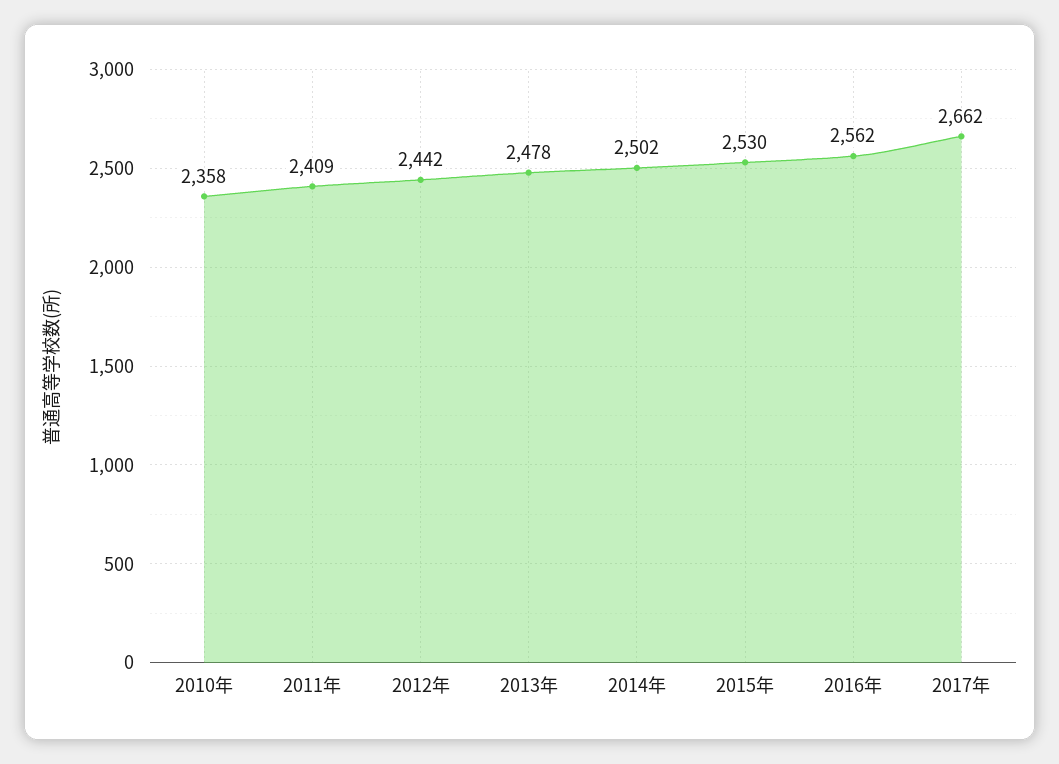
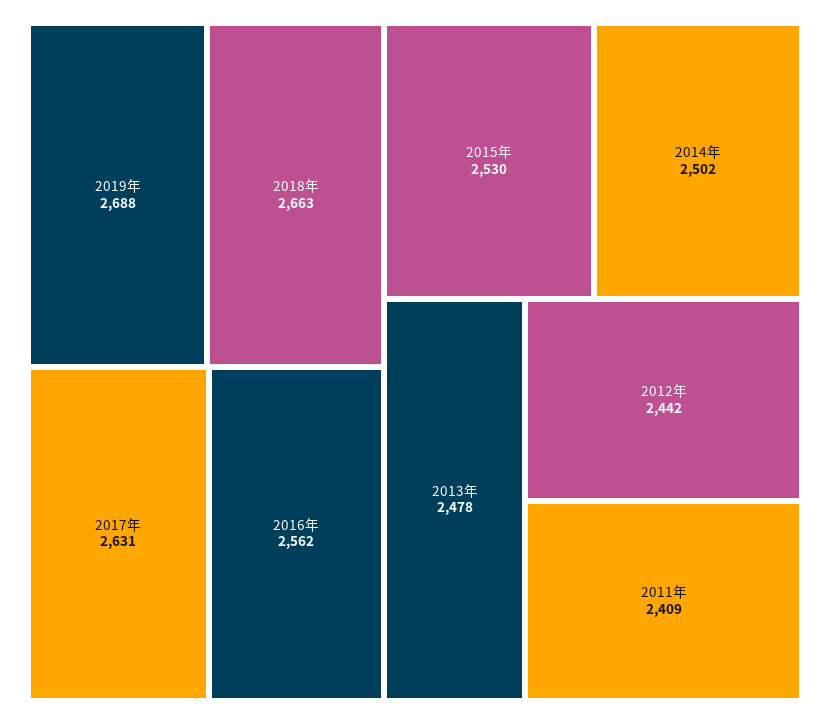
2010年: 2358 -> none
2017年: 2662 -> 2631
2019年: none -> 2688
2018年: none -> 2663

